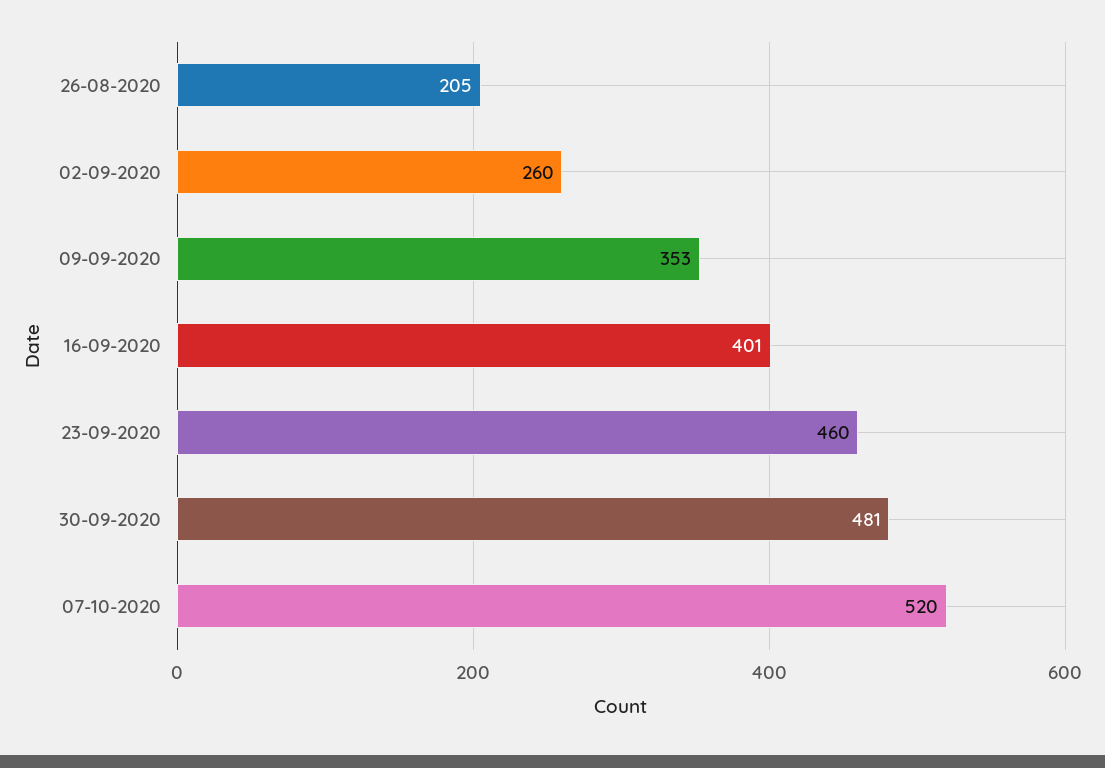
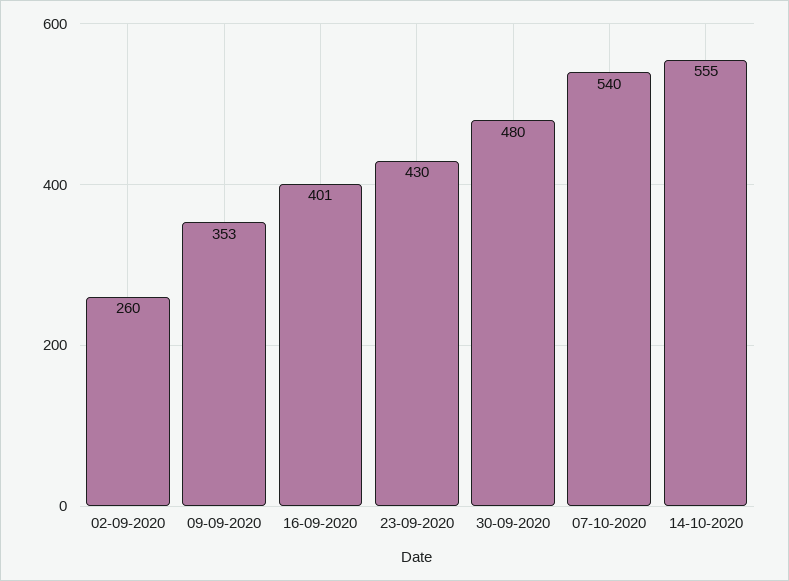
26-08-2020: 205 -> none
23-09-2020: 460 -> 430
30-09-2020: 481 -> 480
07-10-2020: 520 -> 540
14-10-2020: none -> 555

